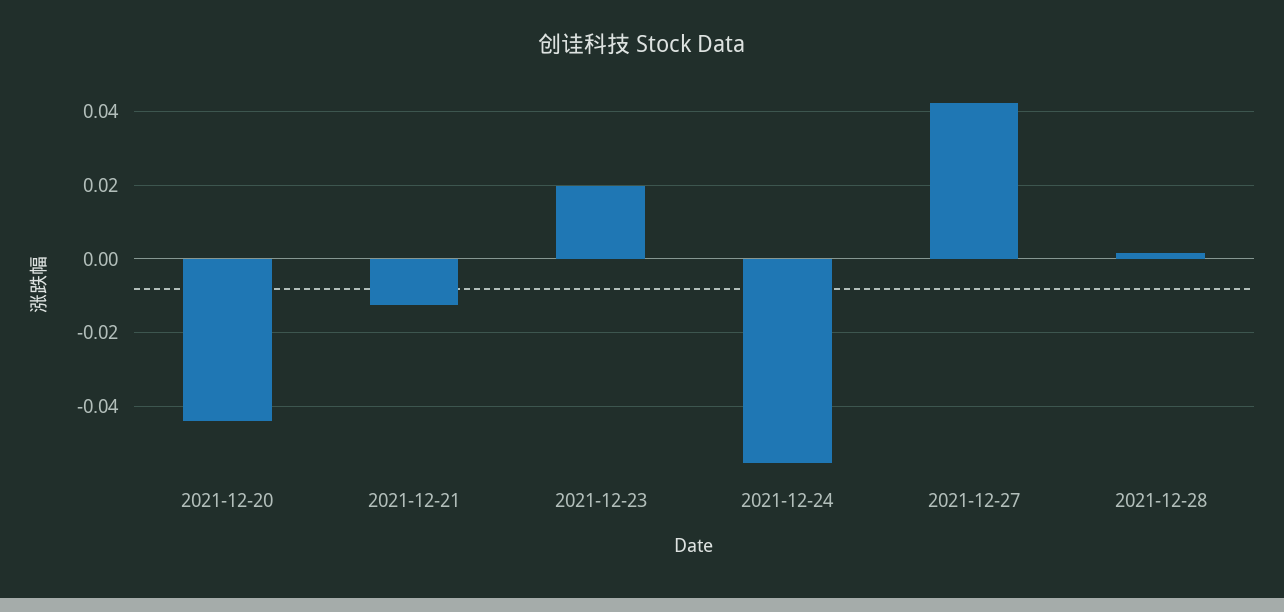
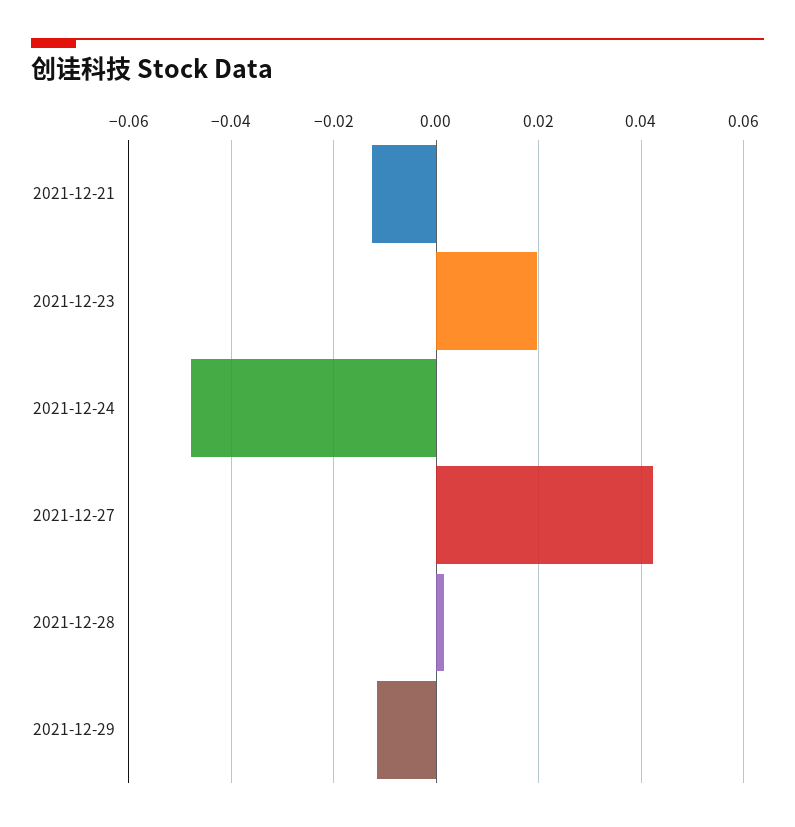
2021-12-20: -0.044 -> none
2021-12-24: -0.056 -> -0.048
2021-12-29: none -> -0.012

